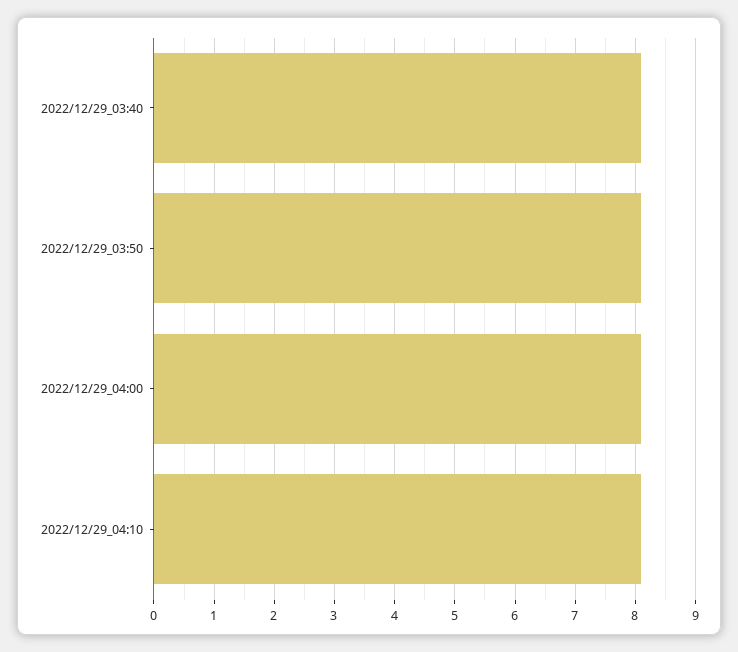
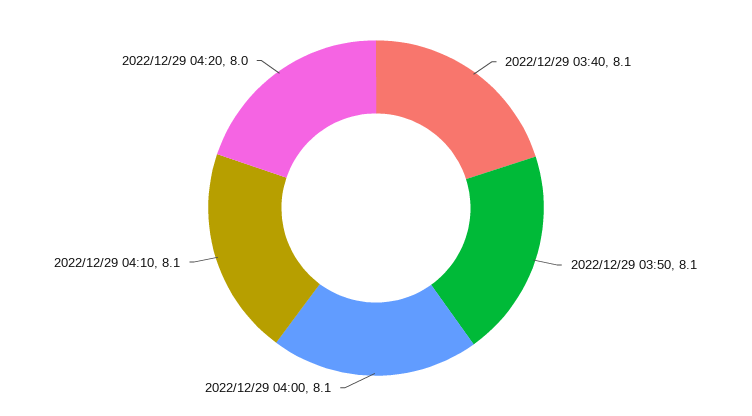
2022/12/29 04:20: none -> 8

